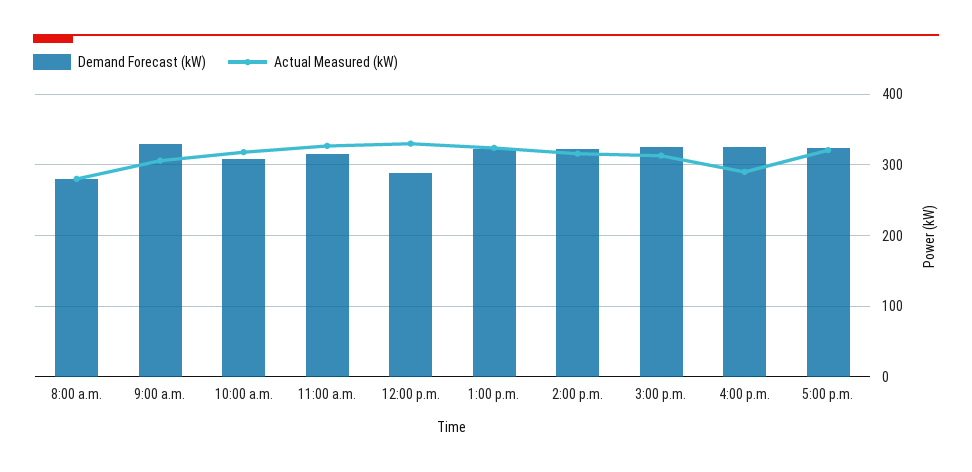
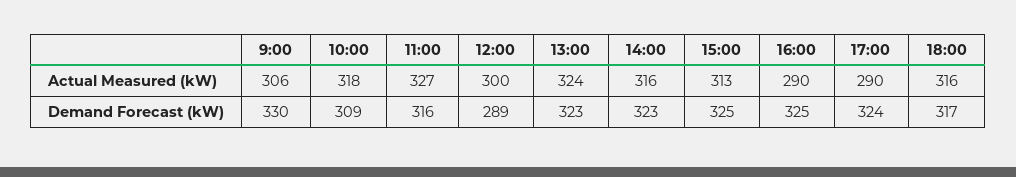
Demand Forecast (kW), 8:00 a.m.: 280 -> none
Actual Measured (kW), 8:00 a.m.: 280 -> none
Actual Measured (kW), 12:00 p.m.: 330 -> 300
Actual Measured (kW), 5:00 p.m.: 320 -> 290
Actual Measured (kW), 18:00: none -> 316
Demand Forecast (kW), 18:00: none -> 317

